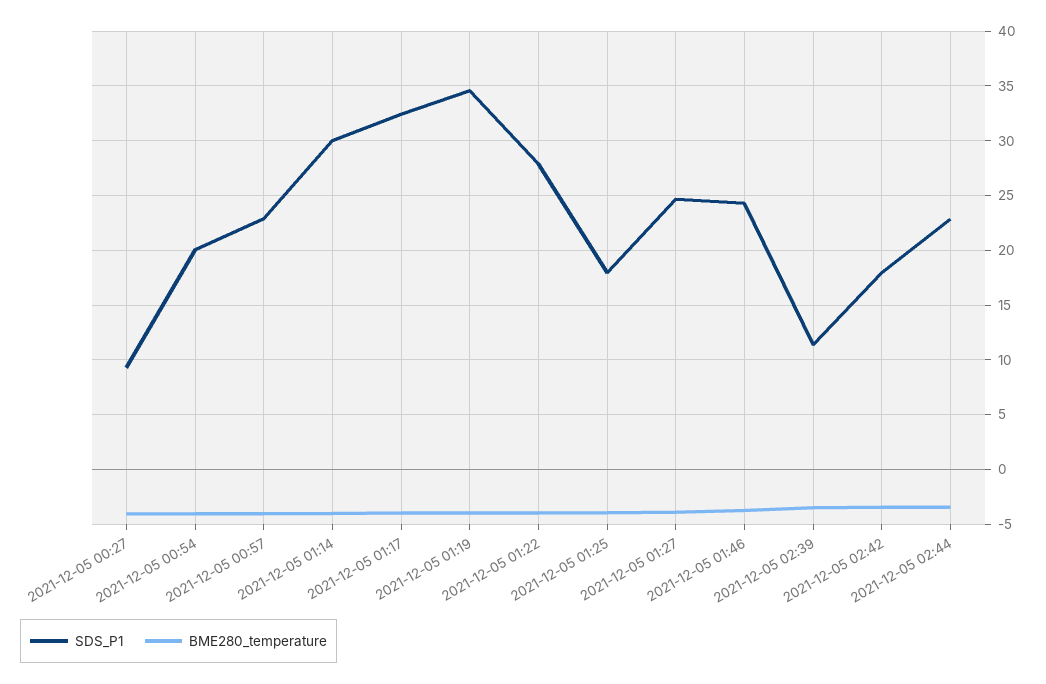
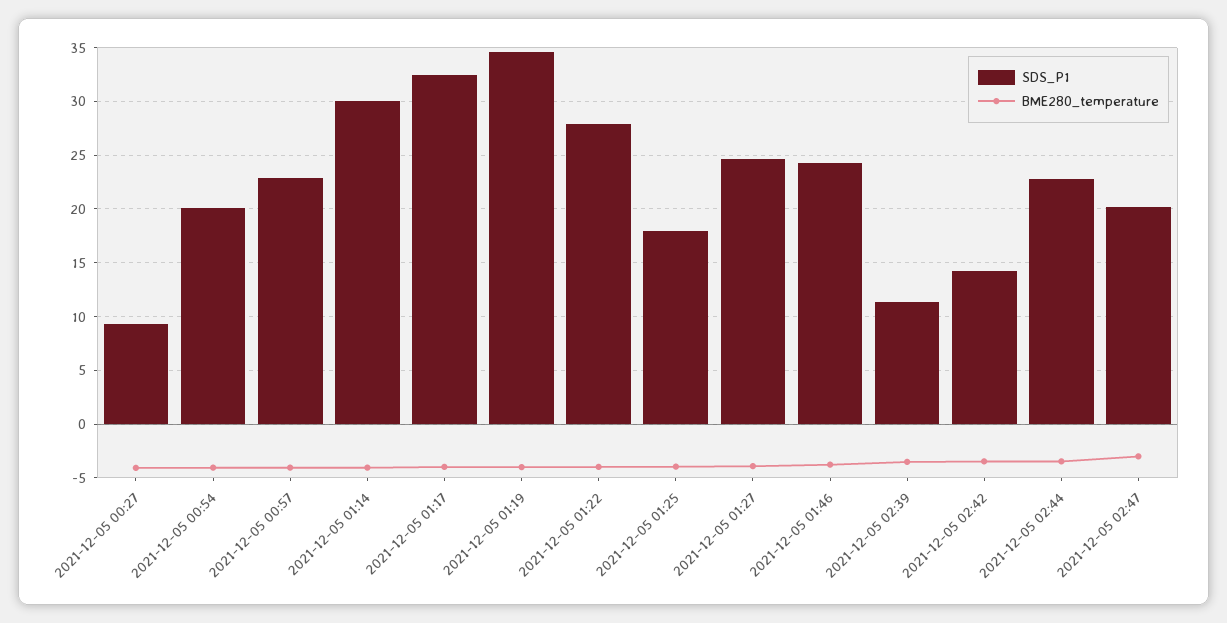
SDS_P1, 2021-12-05 02:42: 18 -> 14
SDS_P1, 2021-12-05 02:47: none -> 20
BME280_temperature, 2021-12-05 02:47: none -> -3

